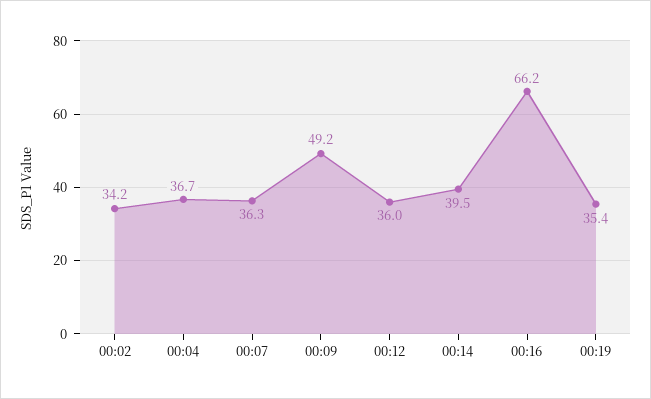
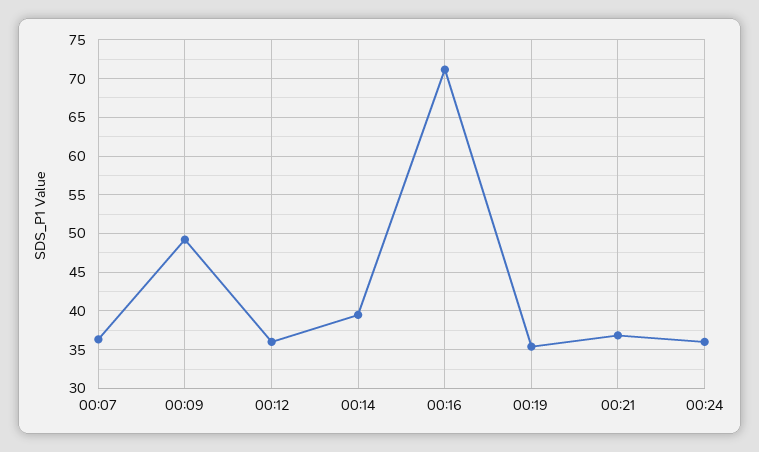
00:02: 34.2 -> none
00:04: 36.7 -> none
00:16: 66.2 -> 71
00:21: none -> 37
00:24: none -> 36

